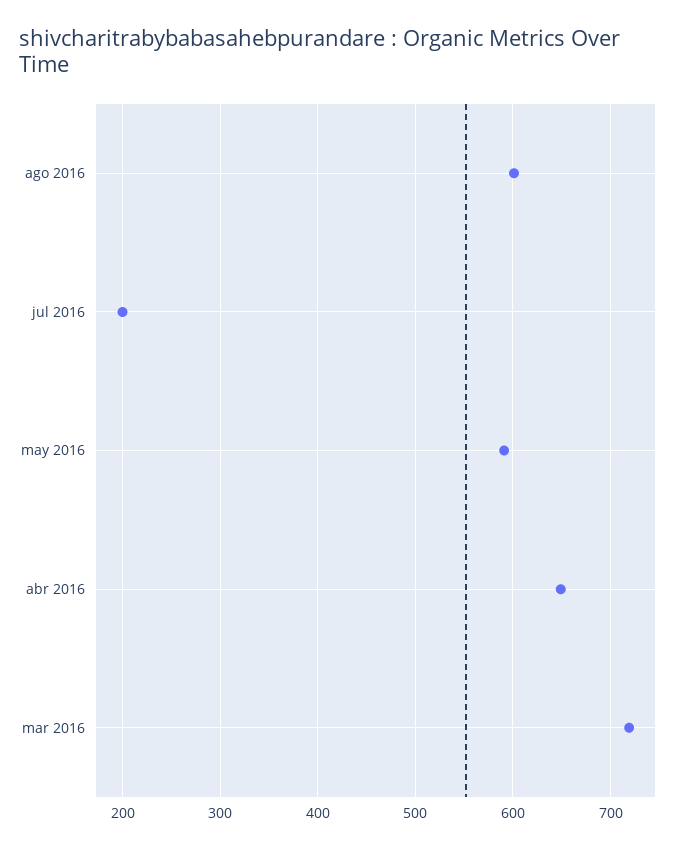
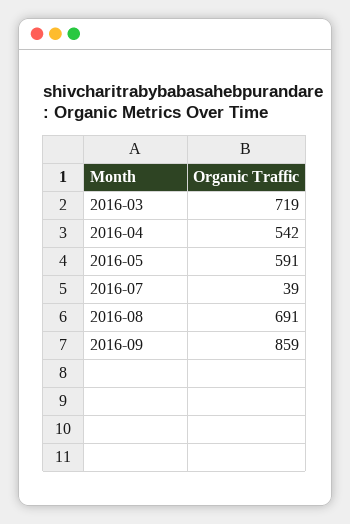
ago 2016: 600 -> 691
jul 2016: 200 -> 39
abr 2016: 650 -> 542
2016-09: none -> 859

